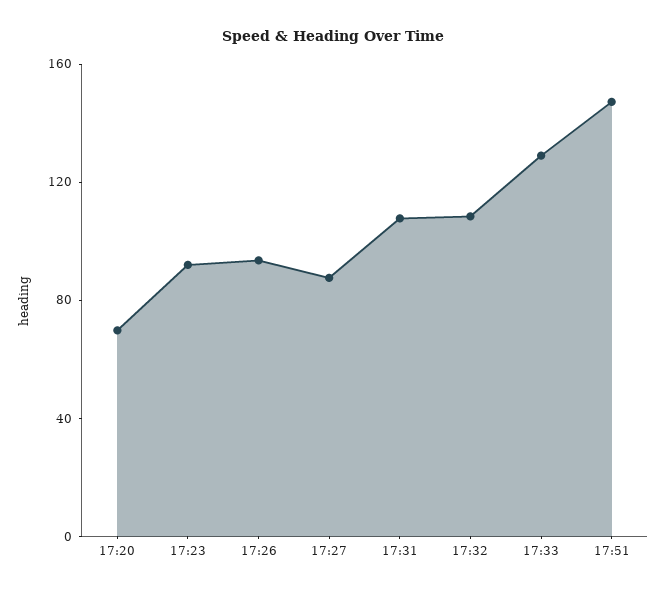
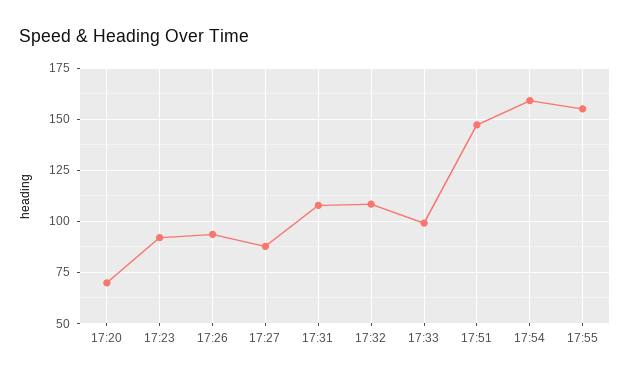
17:33: 130 -> 100
17:54: none -> 160
17:55: none -> 155

